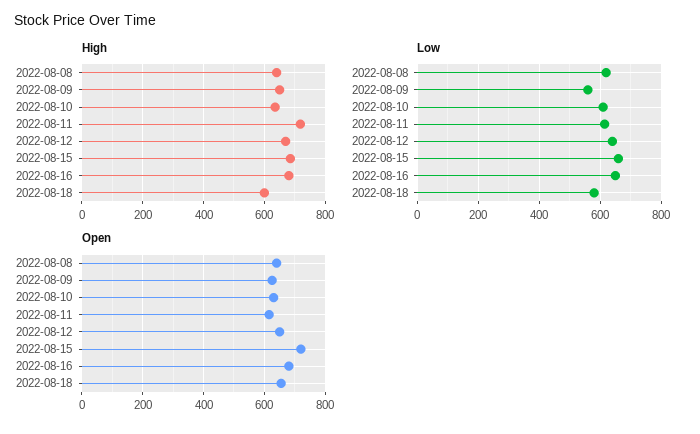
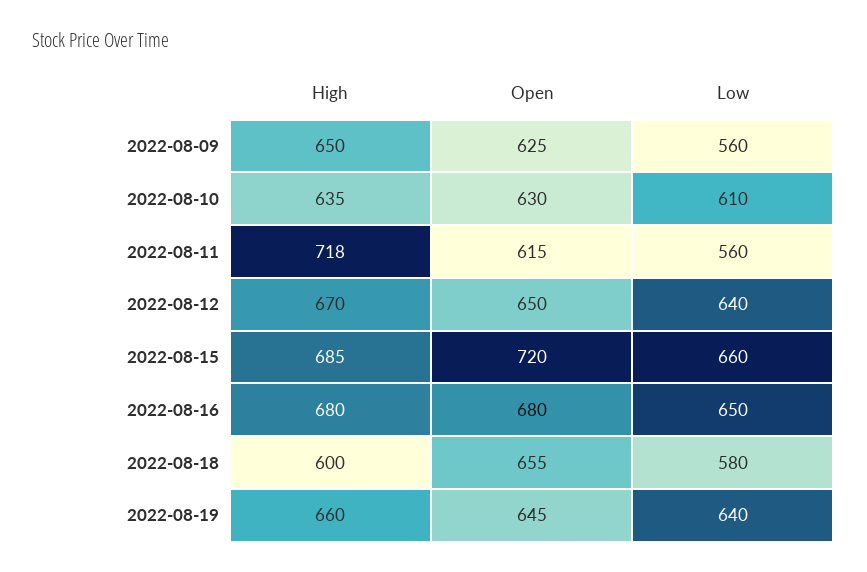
High, 2022-08-08: 640 -> none
Low, 2022-08-08: 620 -> none
Low, 2022-08-11: 620 -> 560
Open, 2022-08-08: 640 -> none
High, 2022-08-19: none -> 660
Open, 2022-08-19: none -> 645
Low, 2022-08-19: none -> 640

